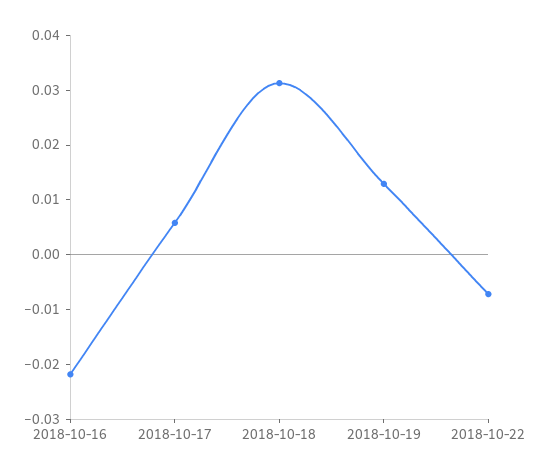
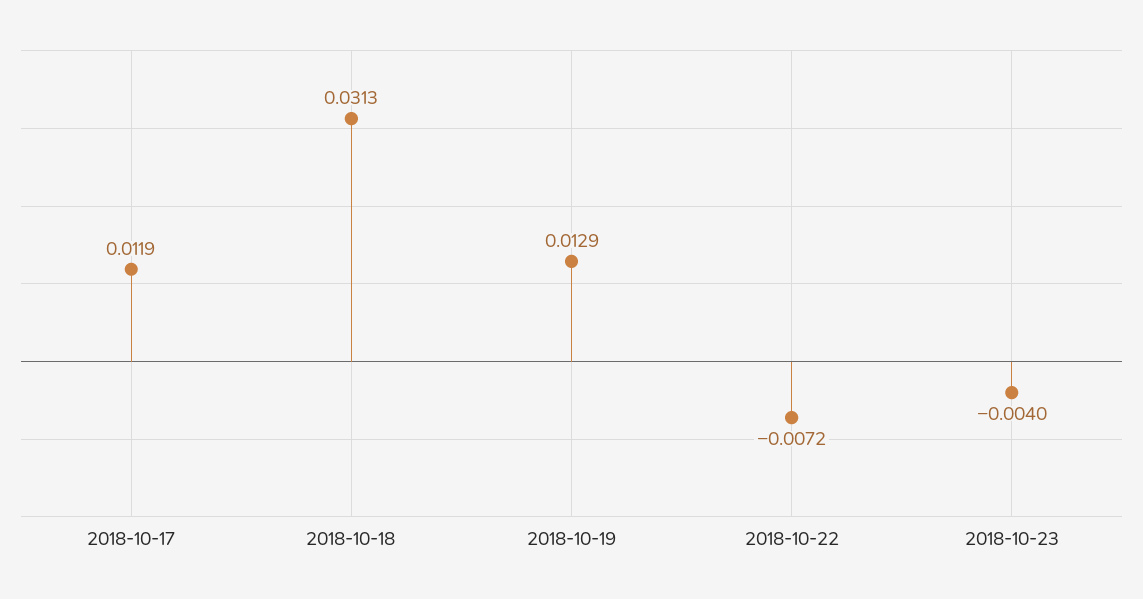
2018-10-16: -0.022 -> none
2018-10-17: 0.006 -> 0.0119
2018-10-23: none -> -0.004

